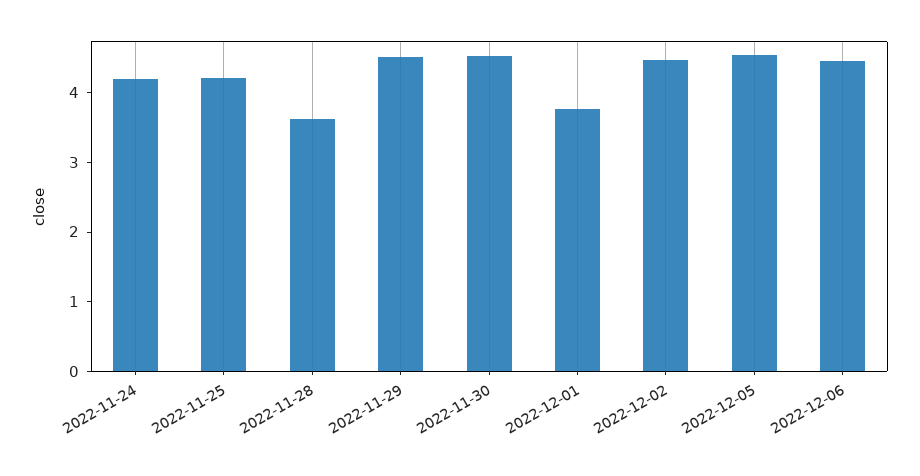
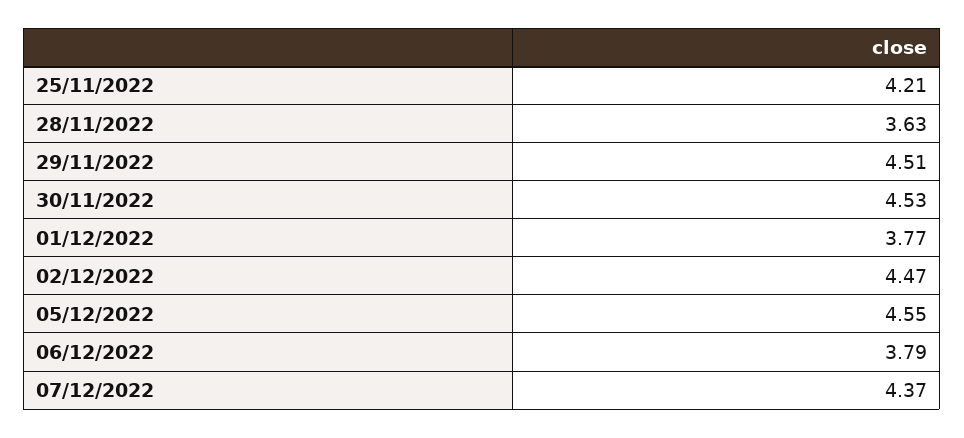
2022-11-24: 4.2 -> none
2022-12-06: 4.4 -> 3.79
07/12/2022: none -> 4.37

